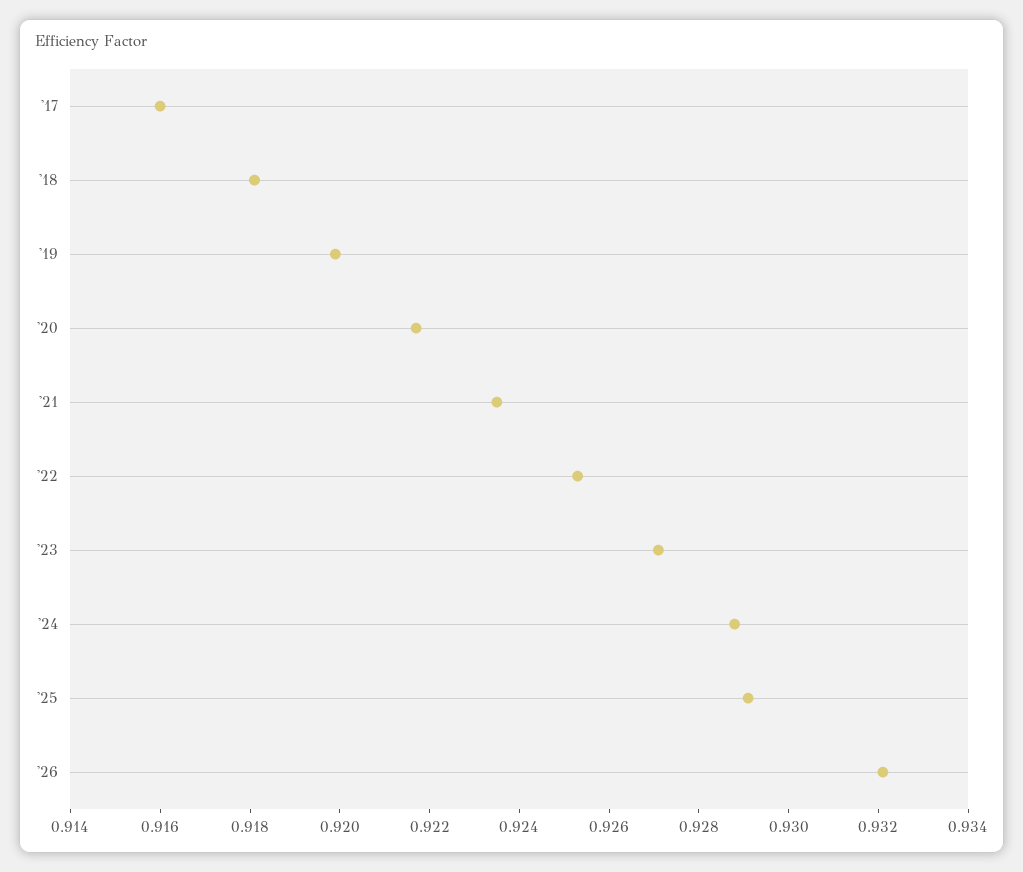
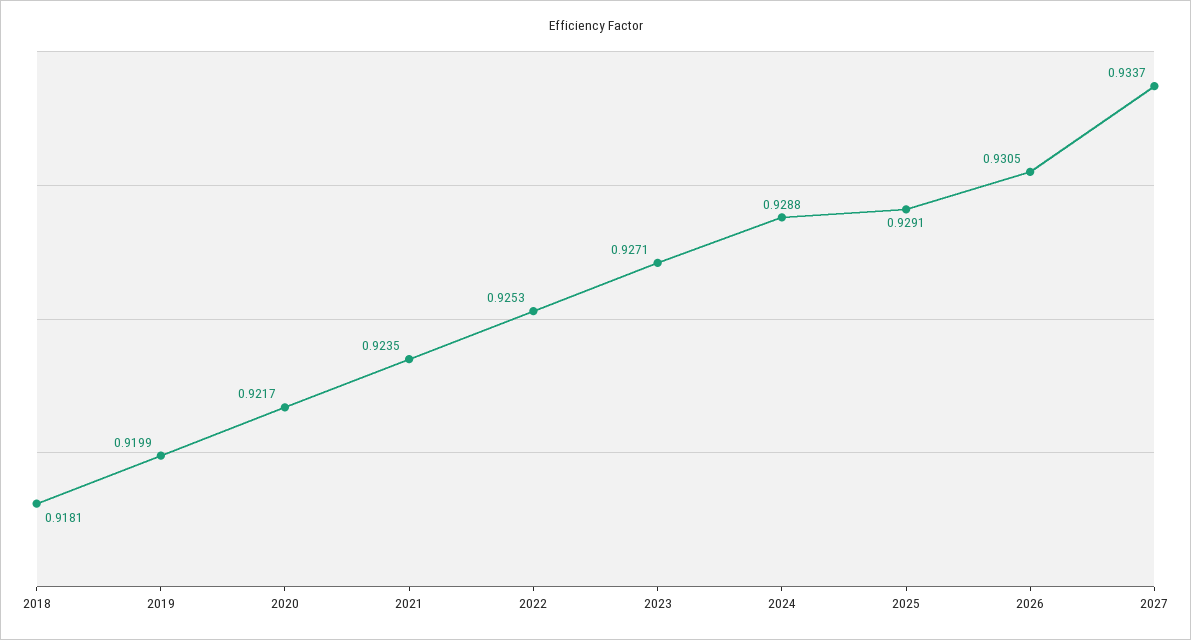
'17: 0.916 -> none
'26: 0.932 -> 0.9305
2027: none -> 0.9337

